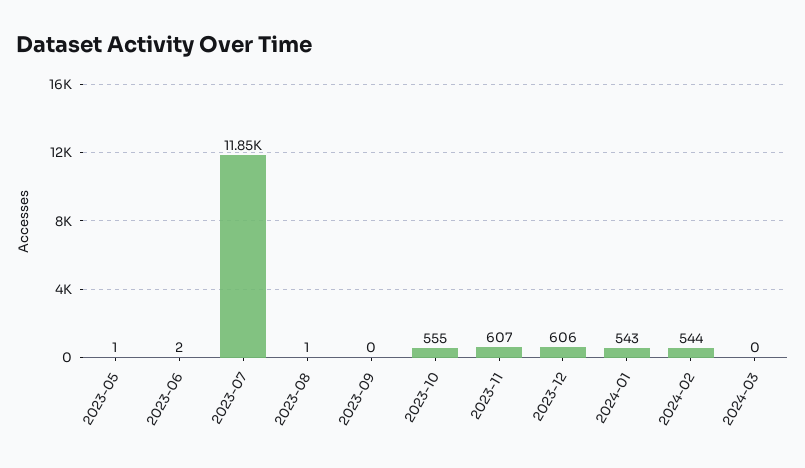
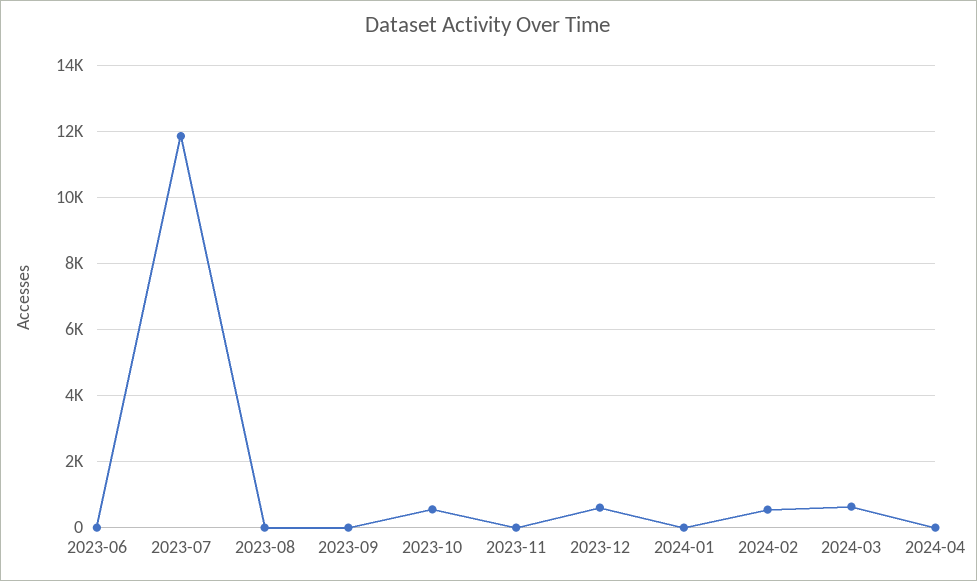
2023-05: 1 -> none
2023-11: 607 -> 0
2024-01: 543 -> 0
2024-03: 0 -> 600
2024-04: none -> 0

